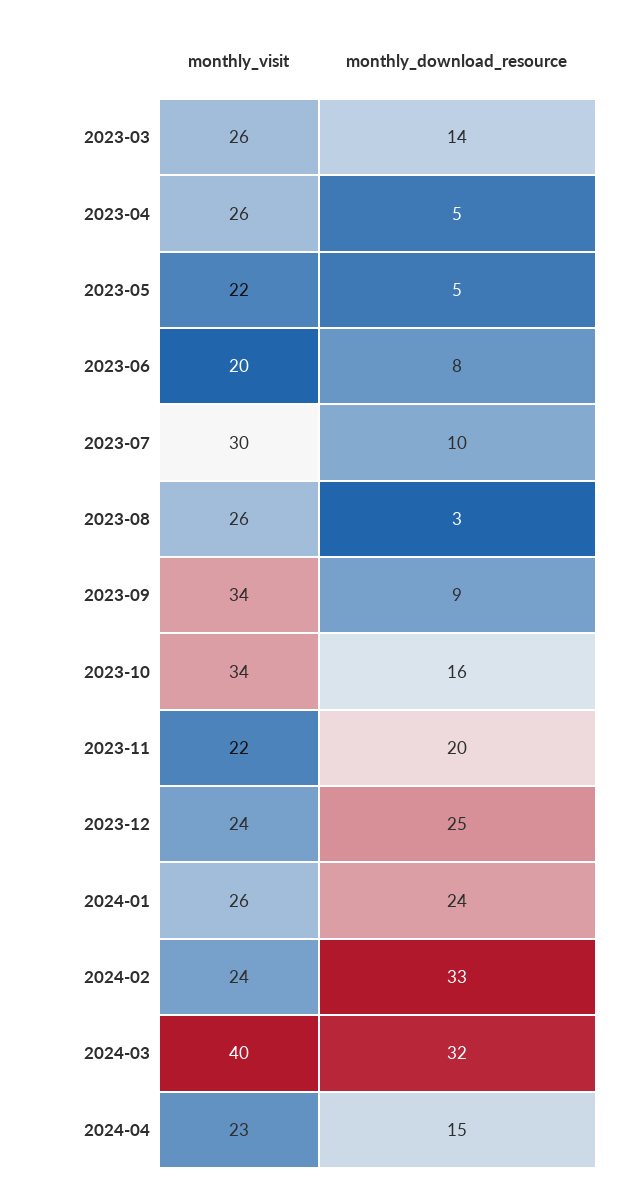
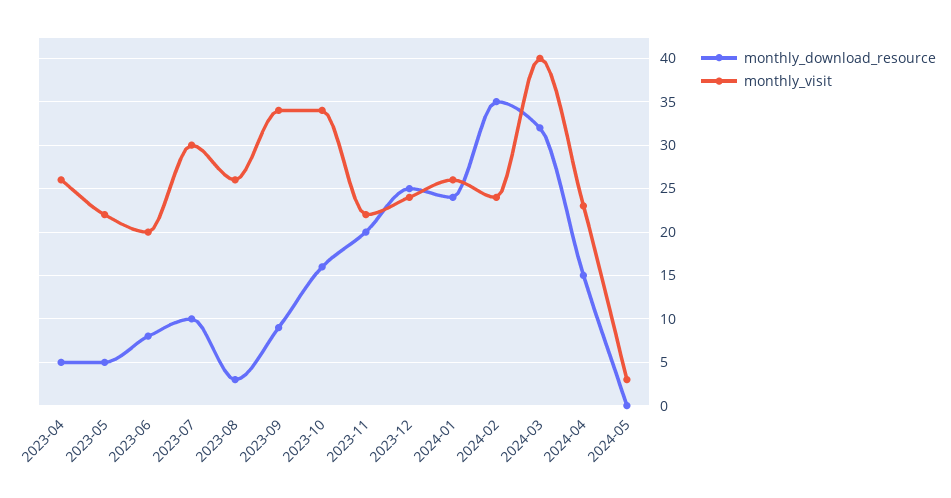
monthly_visit, 2023-03: 26 -> none
monthly_download_resource, 2023-03: 14 -> none
monthly_download_resource, 2024-02: 33 -> 35
monthly_download_resource, 2024-05: none -> 0
monthly_visit, 2024-05: none -> 3

